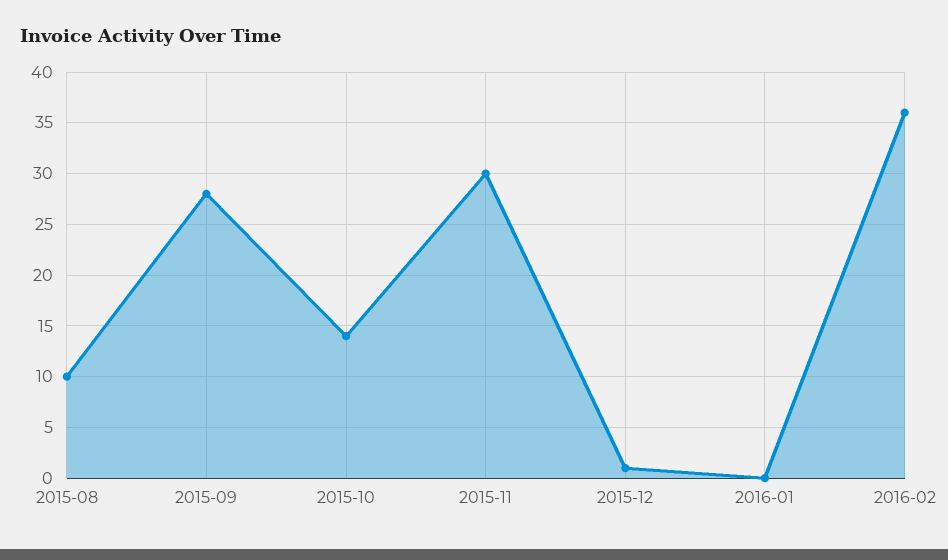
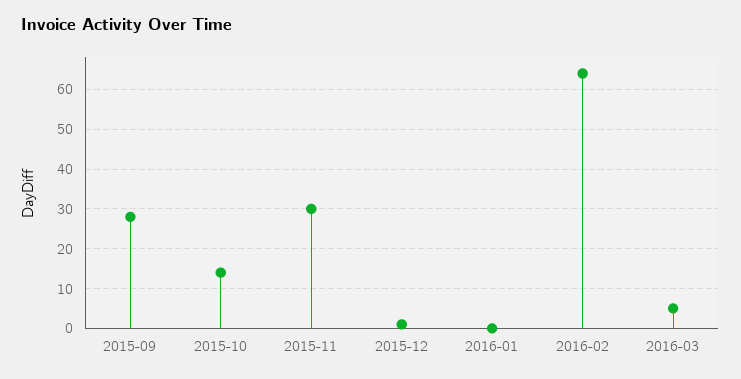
2015-08: 10 -> none
2016-02: 36 -> 65
2016-03: none -> 5

